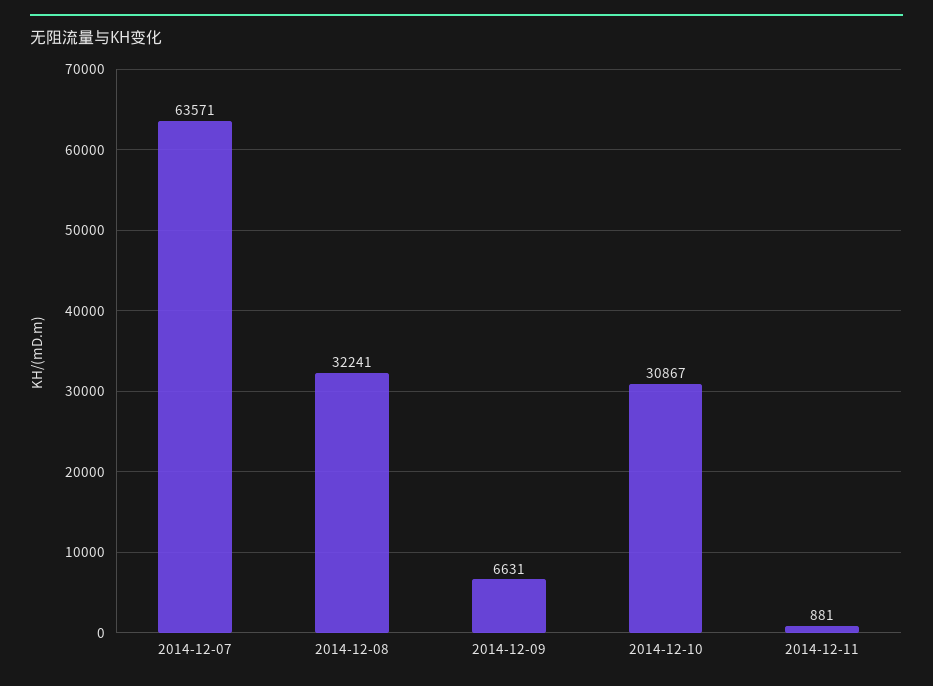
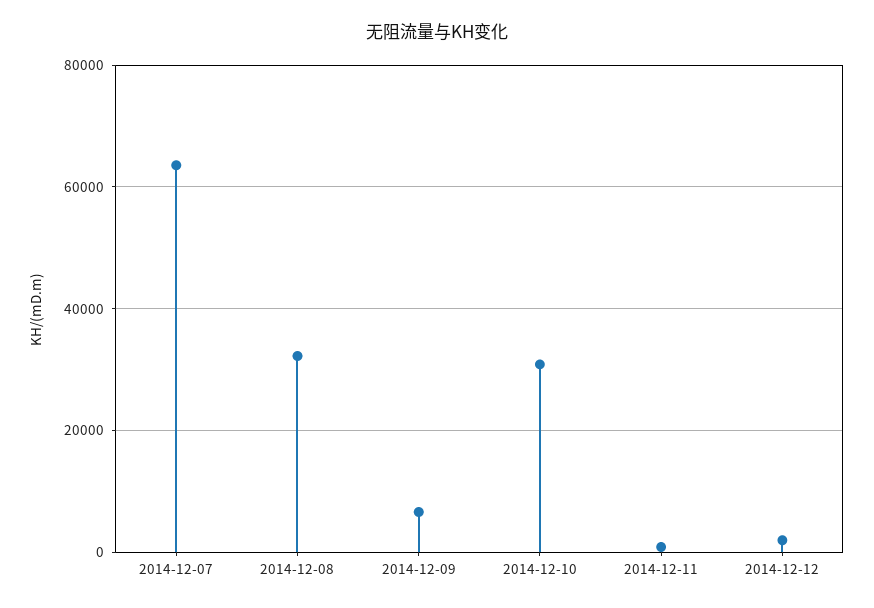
2014-12-12: none -> 2000

